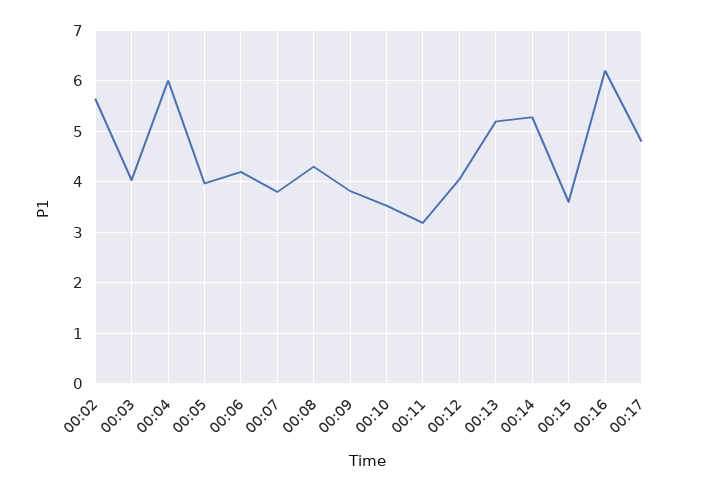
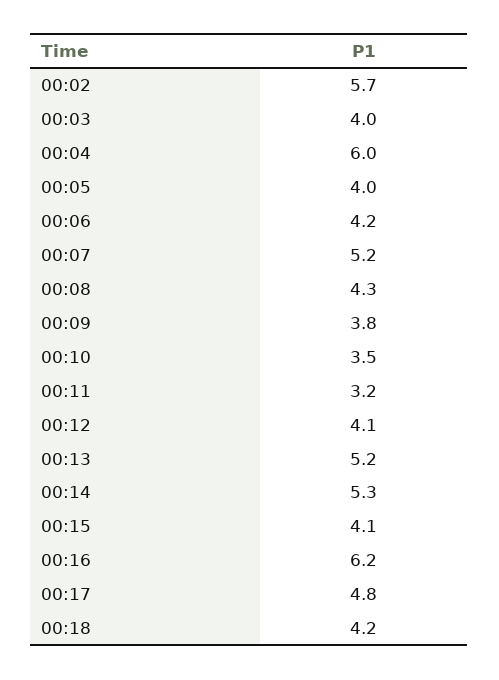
00:07: 3.8 -> 5.2
00:15: 3.6 -> 4.1
00:18: none -> 4.2

